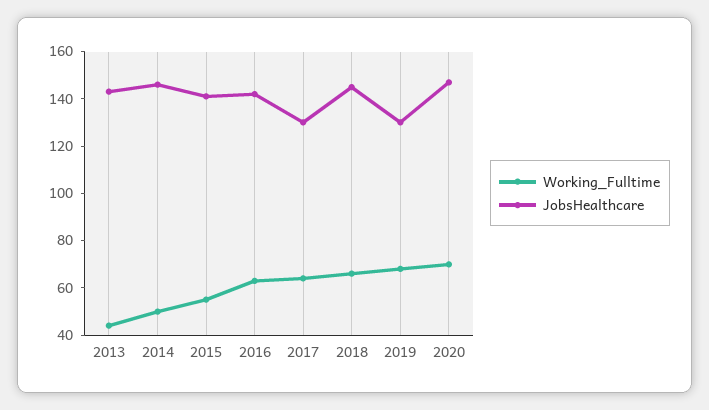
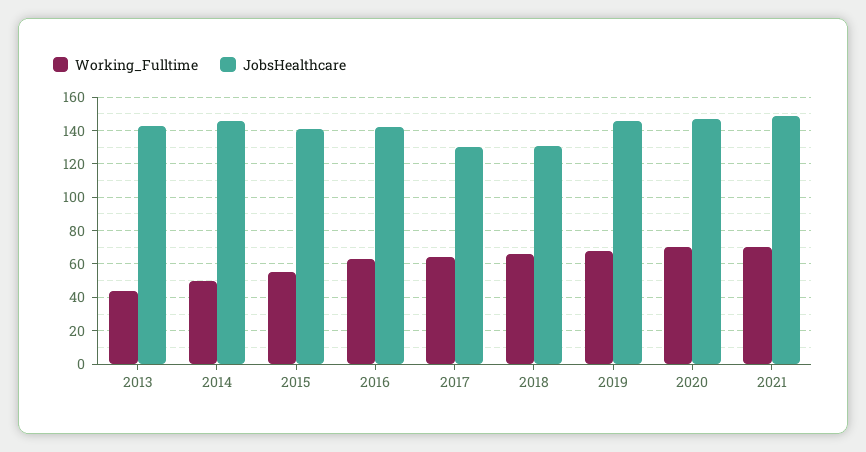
JobsHealthcare, 2018: 145 -> 130
JobsHealthcare, 2019: 130 -> 145
Working_Fulltime, 2021: none -> 70
JobsHealthcare, 2021: none -> 150

